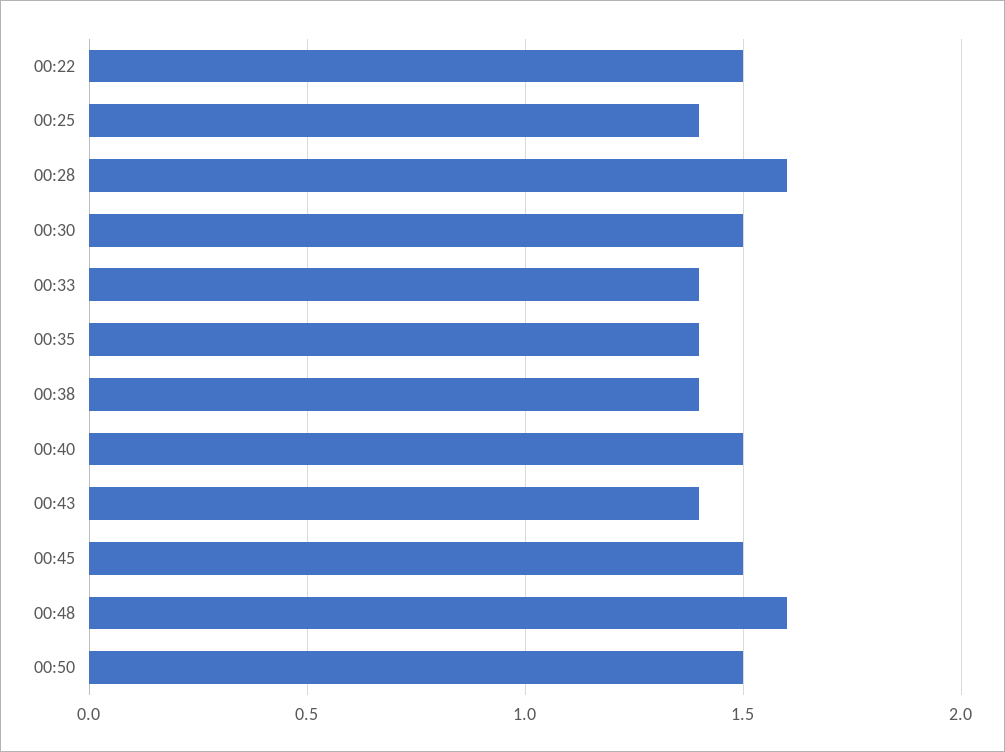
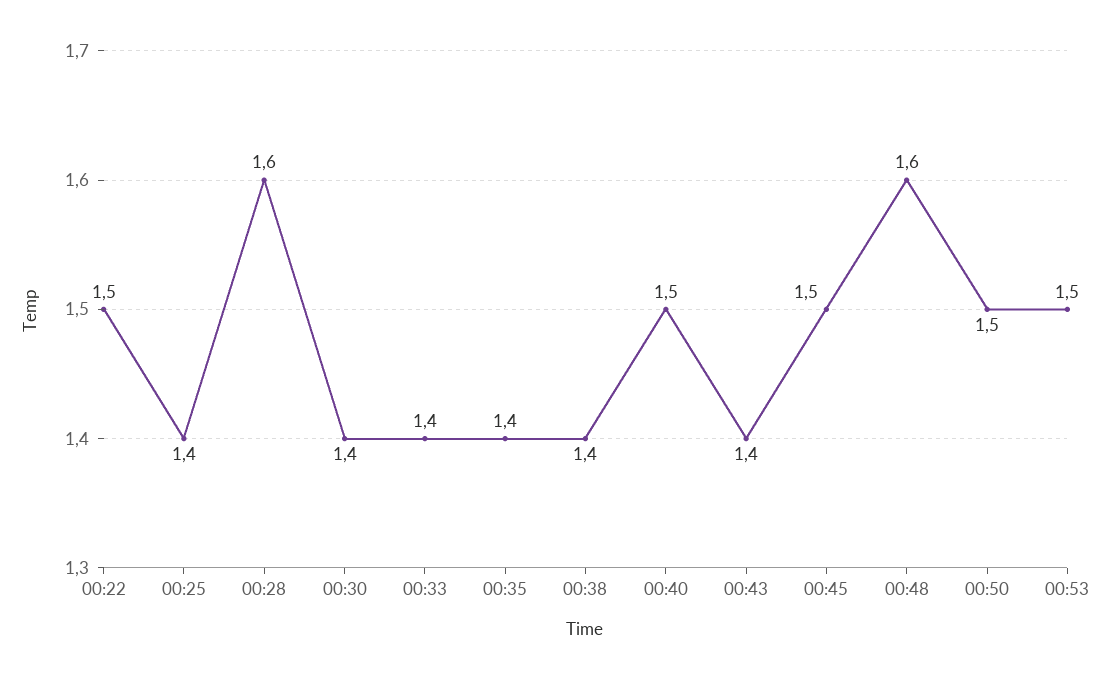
00:30: 1.5 -> 1.4
00:53: none -> 1.5

